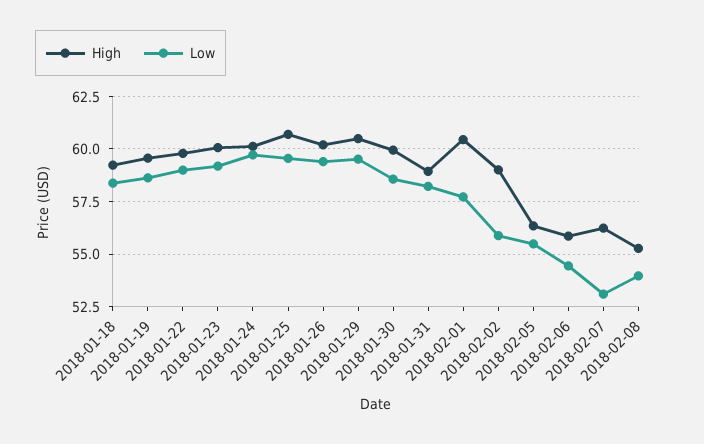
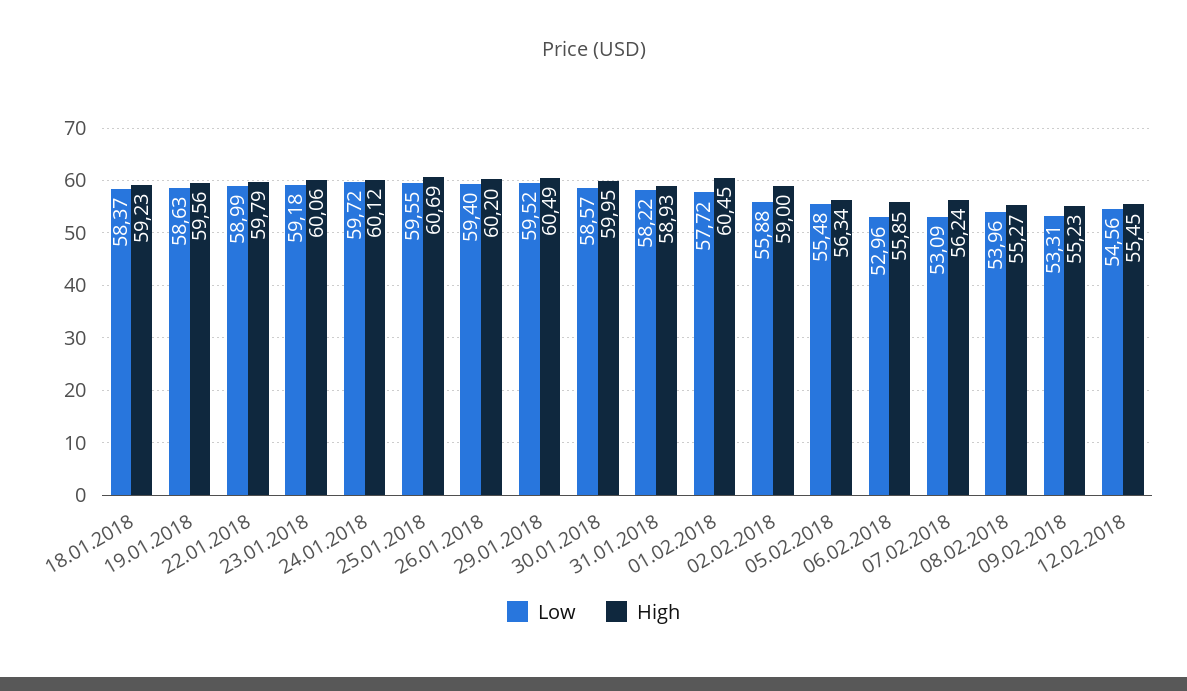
Low, 2018-02-06: 54.5 -> 52.96
Low, 09.02.2018: none -> 53.31
High, 09.02.2018: none -> 55.23
Low, 12.02.2018: none -> 54.56
High, 12.02.2018: none -> 55.45

